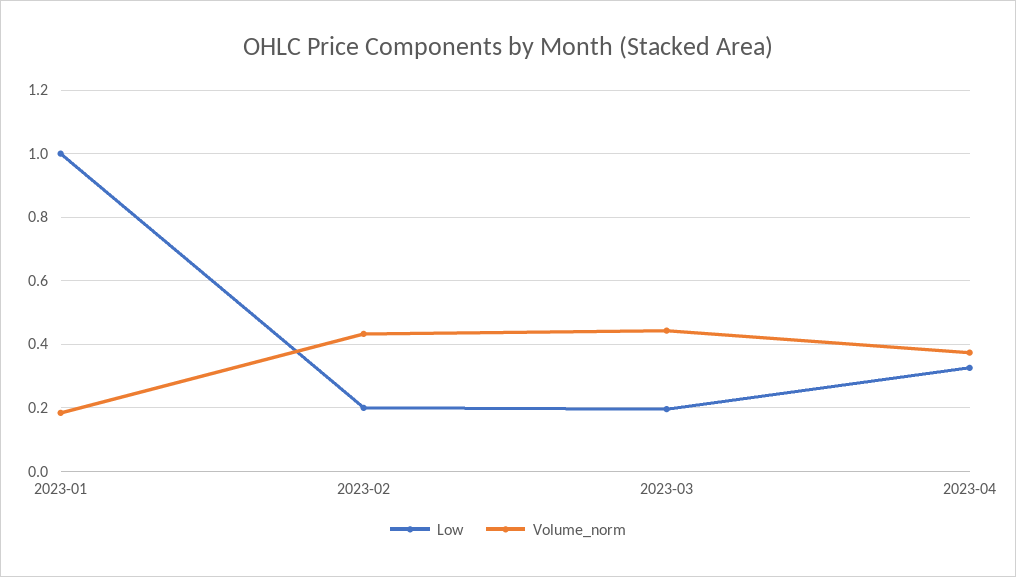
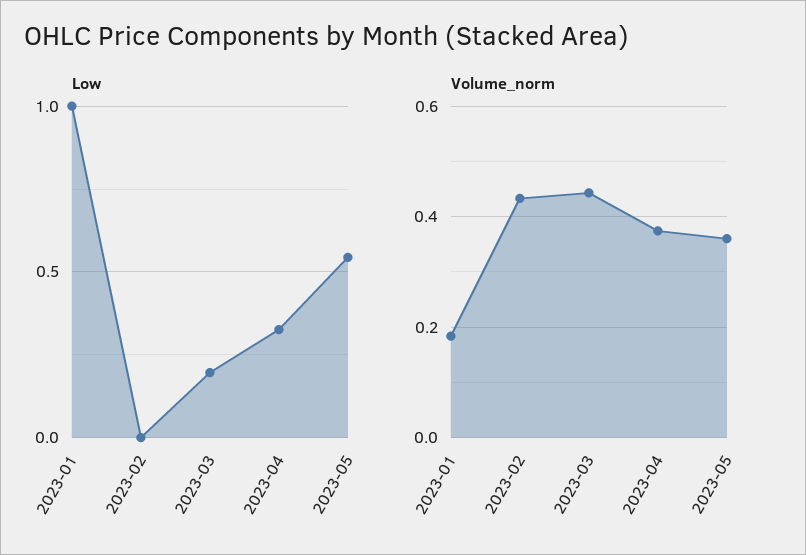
Low, 2023-02: 0.2 -> 0
Low, 2023-05: none -> 0.55
Volume_norm, 2023-05: none -> 0.36

